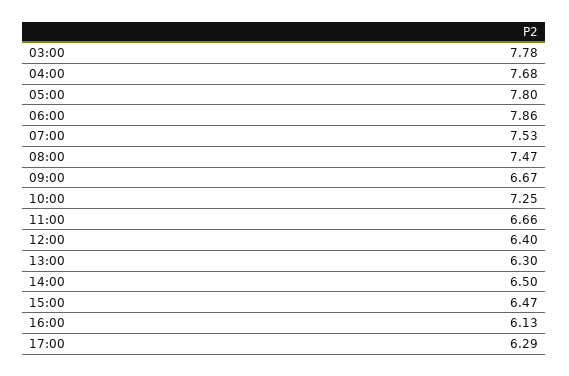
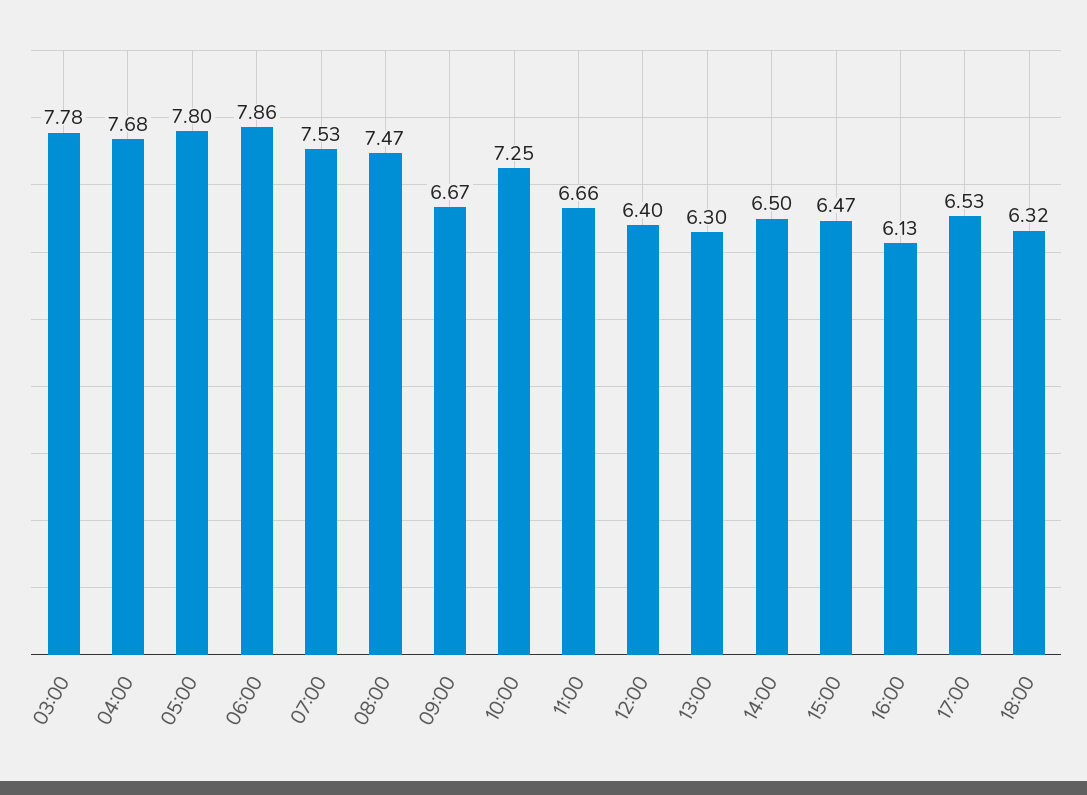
17:00: 6.29 -> 6.53
18:00: none -> 6.32

